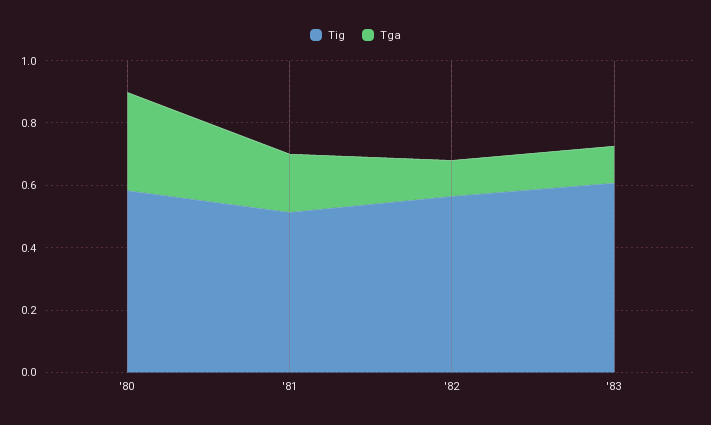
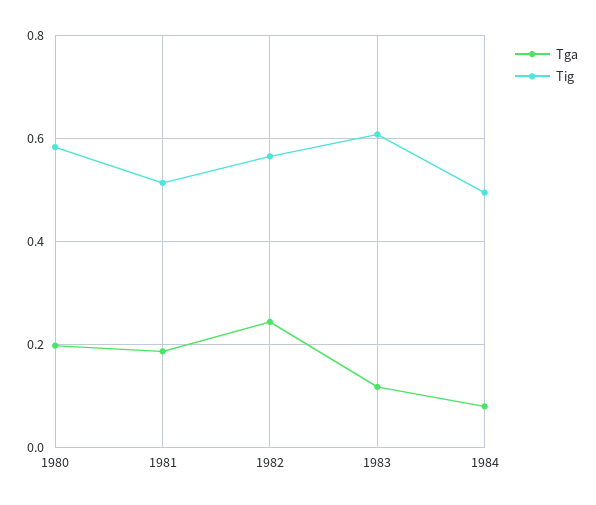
Tga, '80: 0.3 -> 0.2
Tga, '82: 0.1 -> 0.24
Tga, 1984: none -> 0.08
Tig, 1984: none -> 0.5

